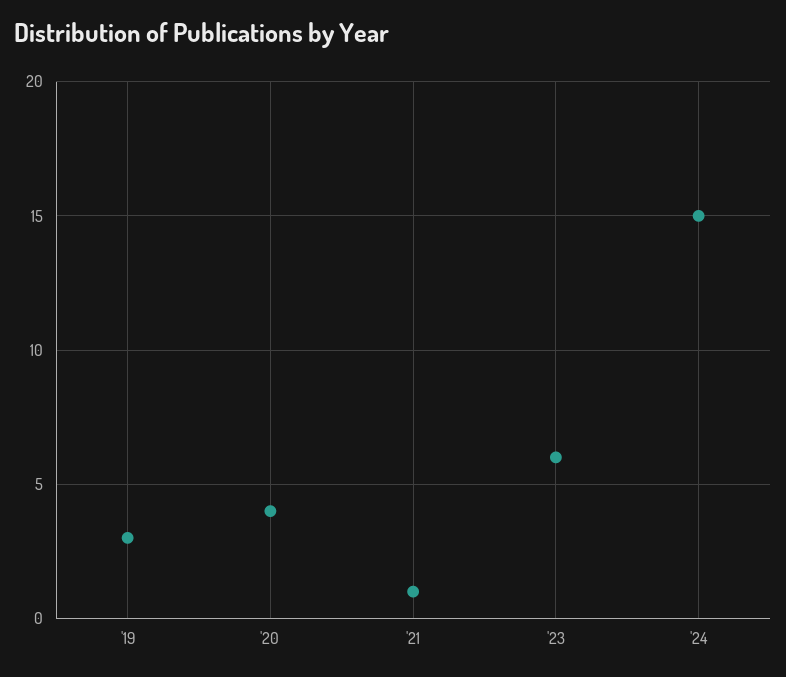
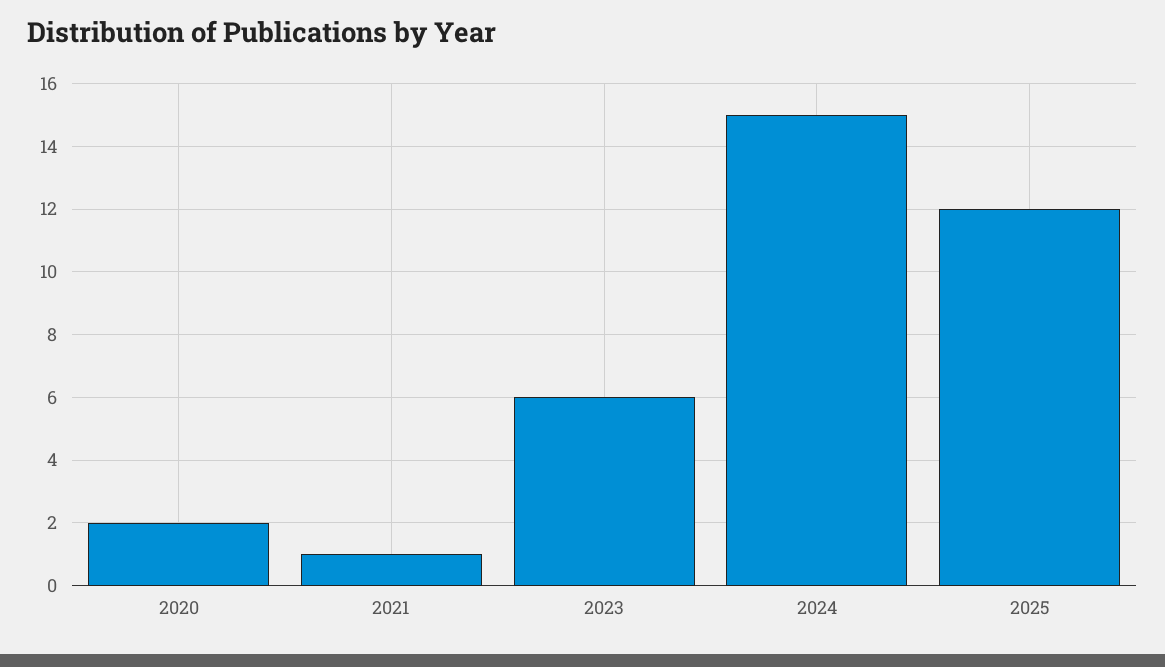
'19: 3 -> none
'20: 4 -> 2
2025: none -> 12

